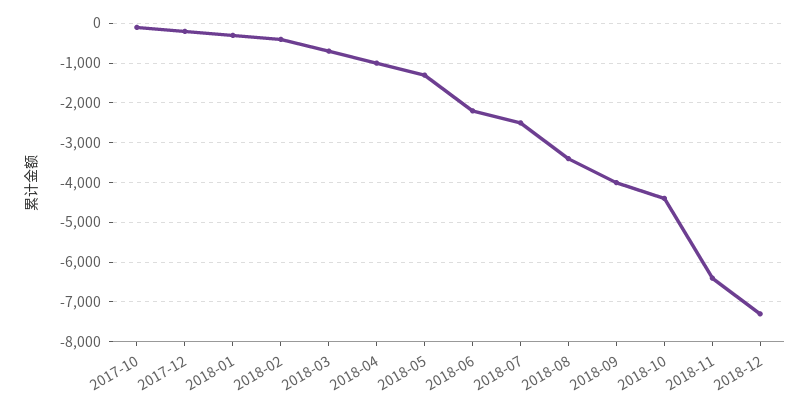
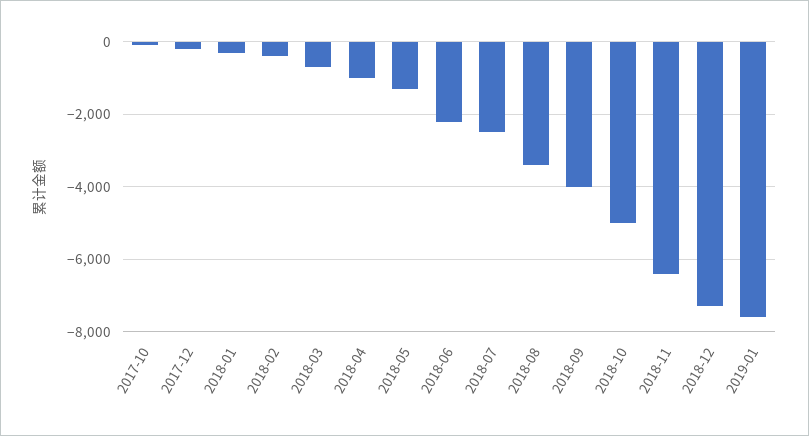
2018-10: -4400 -> -5000
2019-01: none -> -7600

